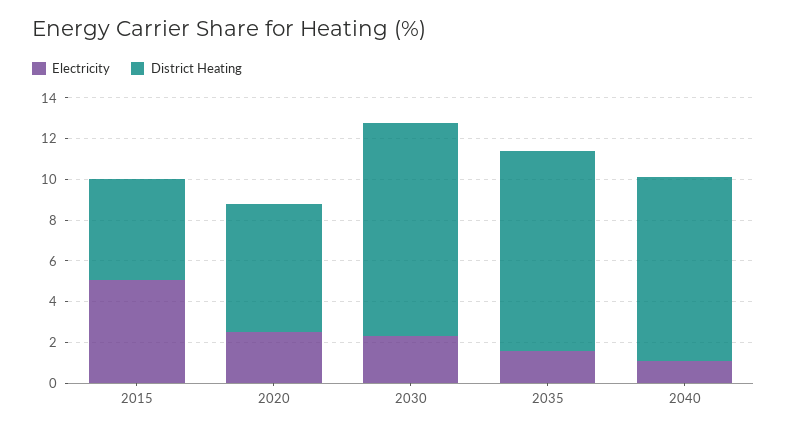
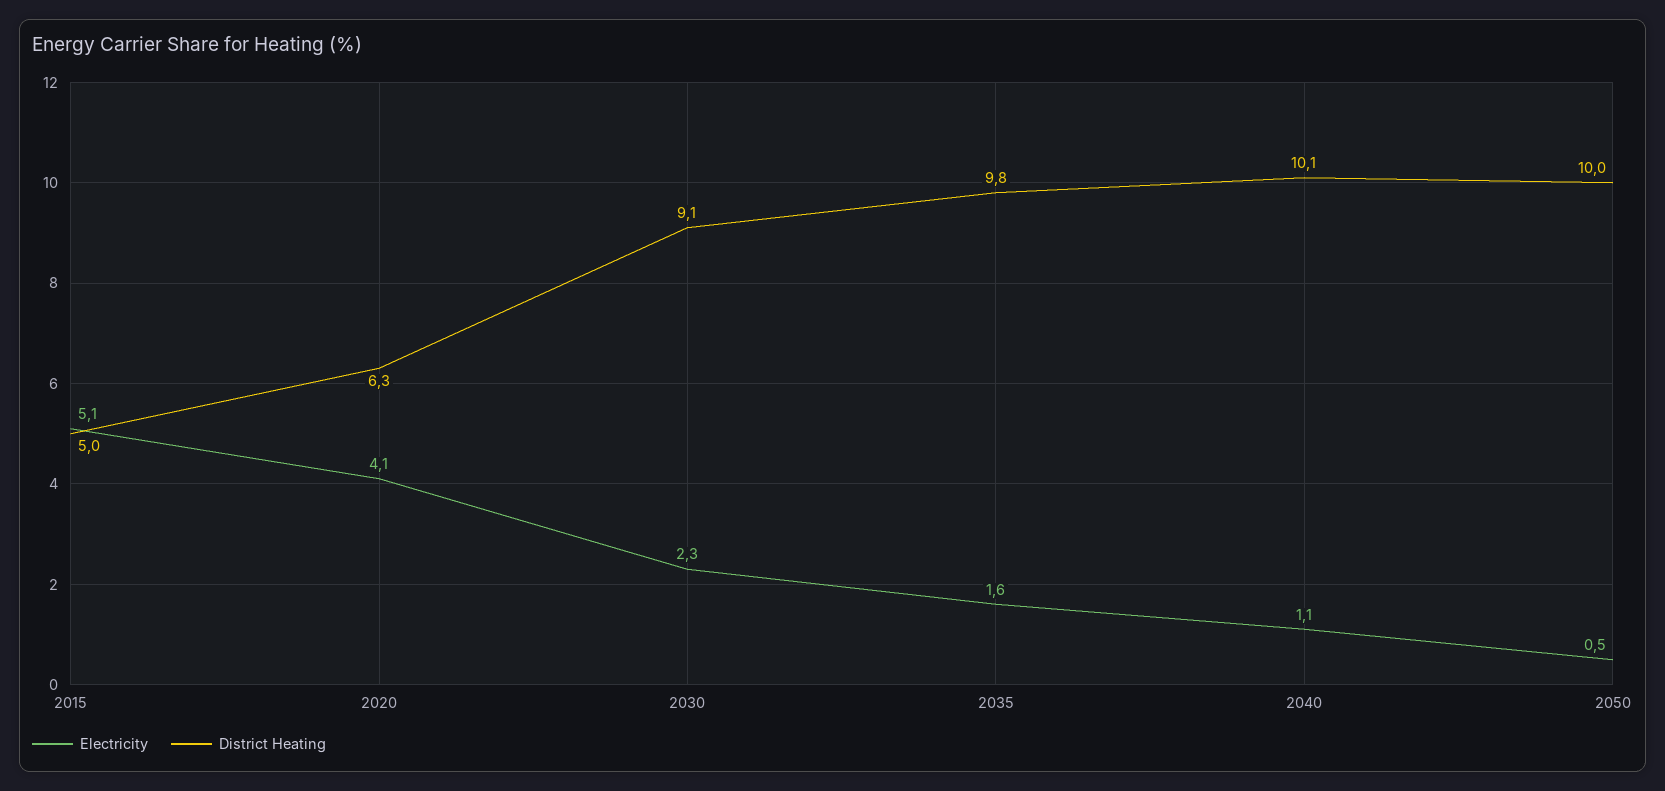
Electricity, 2020: 2.5 -> 4.1
District Heating, 2030: 10.5 -> 9.1
District Heating, 2040: 9 -> 10.1
Electricity, 2050: none -> 0.5
District Heating, 2050: none -> 10

